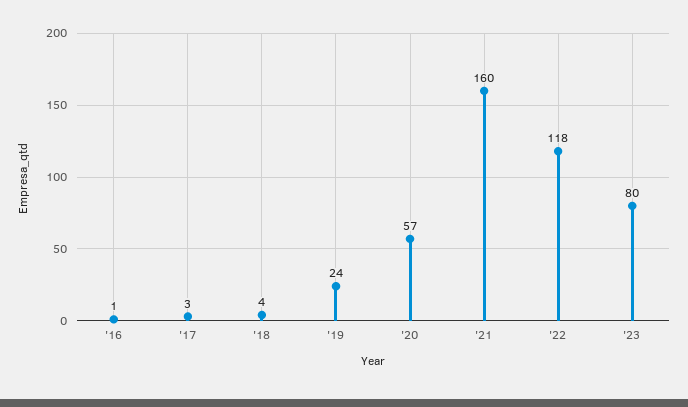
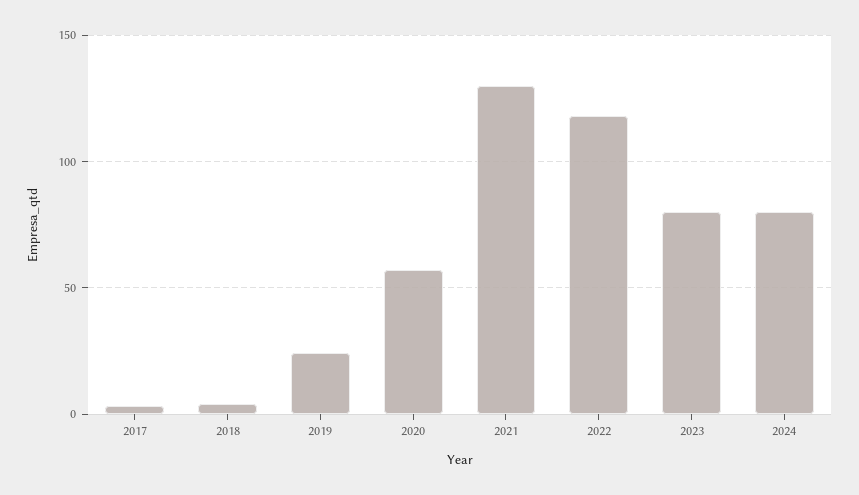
'16: 1 -> none
'21: 160 -> 130
2024: none -> 80

